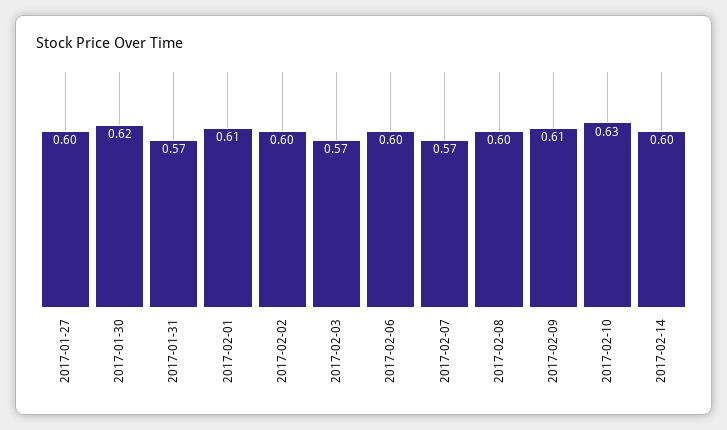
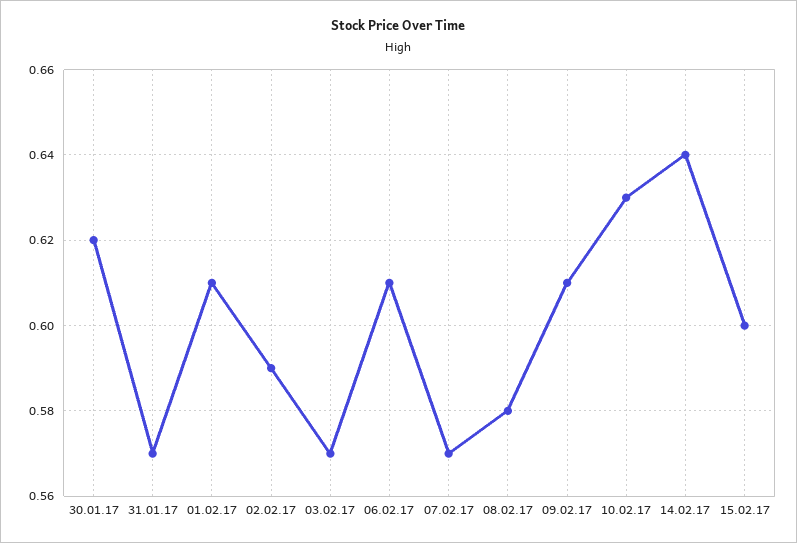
2017-01-27: 0.6 -> none
2017-02-02: 0.6 -> 0.59
2017-02-06: 0.6 -> 0.61
2017-02-08: 0.6 -> 0.58
2017-02-14: 0.6 -> 0.64
15.02.17: none -> 0.6

